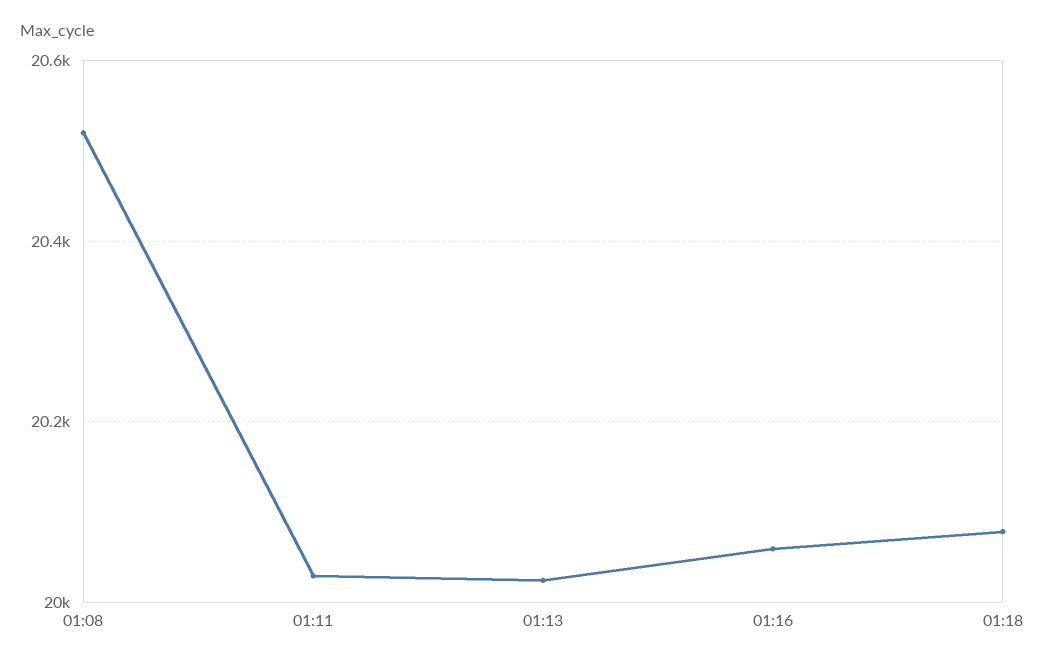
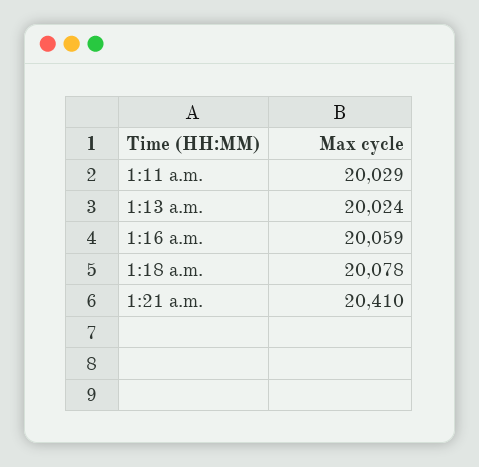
01:08: 20520 -> none
1:21 a.m.: none -> 20410

